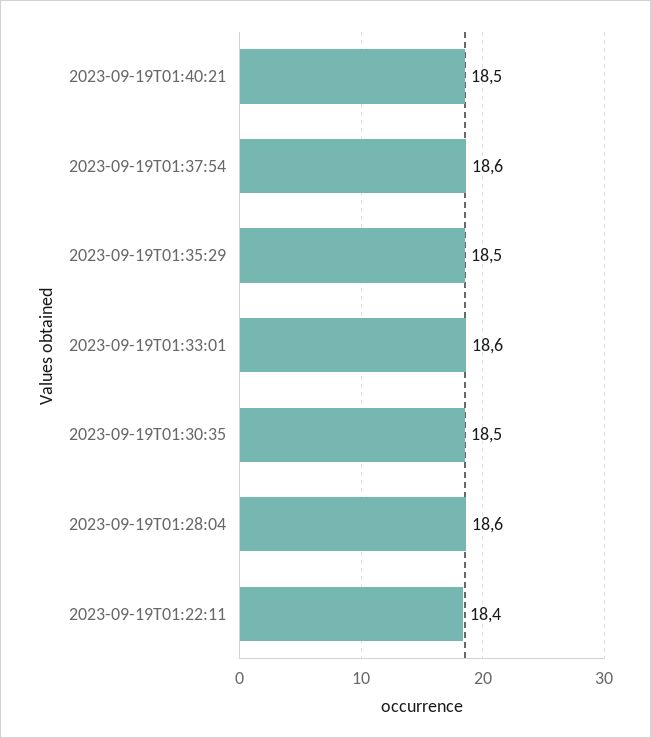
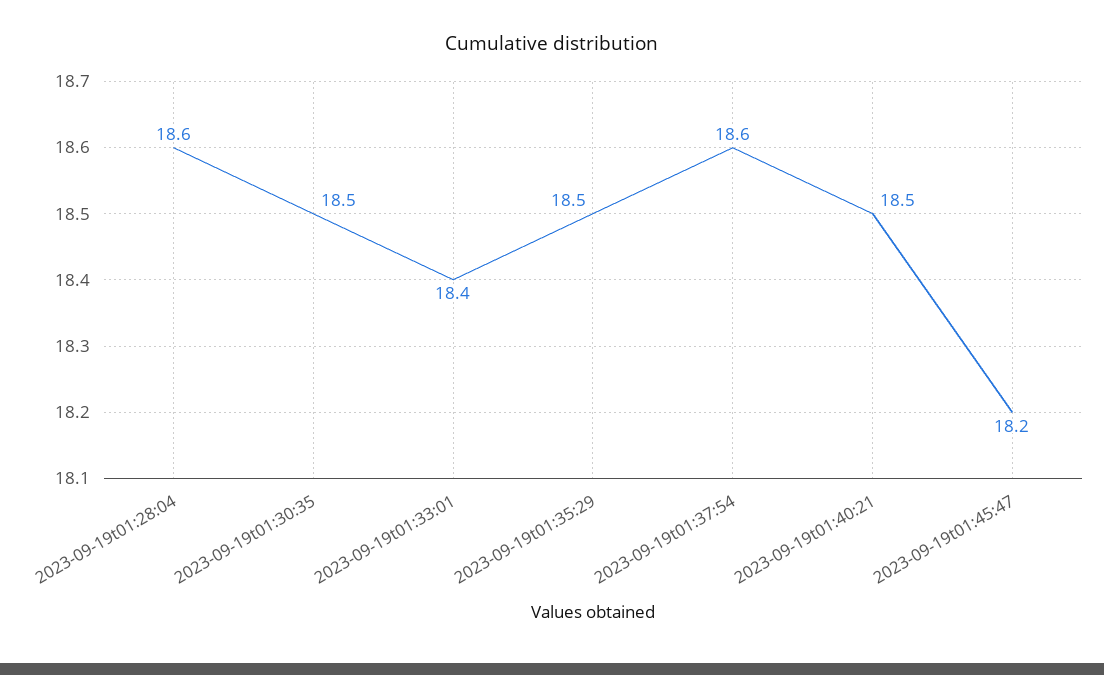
2023-09-19T01:33:01: 18.6 -> 18.4
2023-09-19T01:22:11: 18.4 -> none
2023-09-19t01:45:47: none -> 18.2

